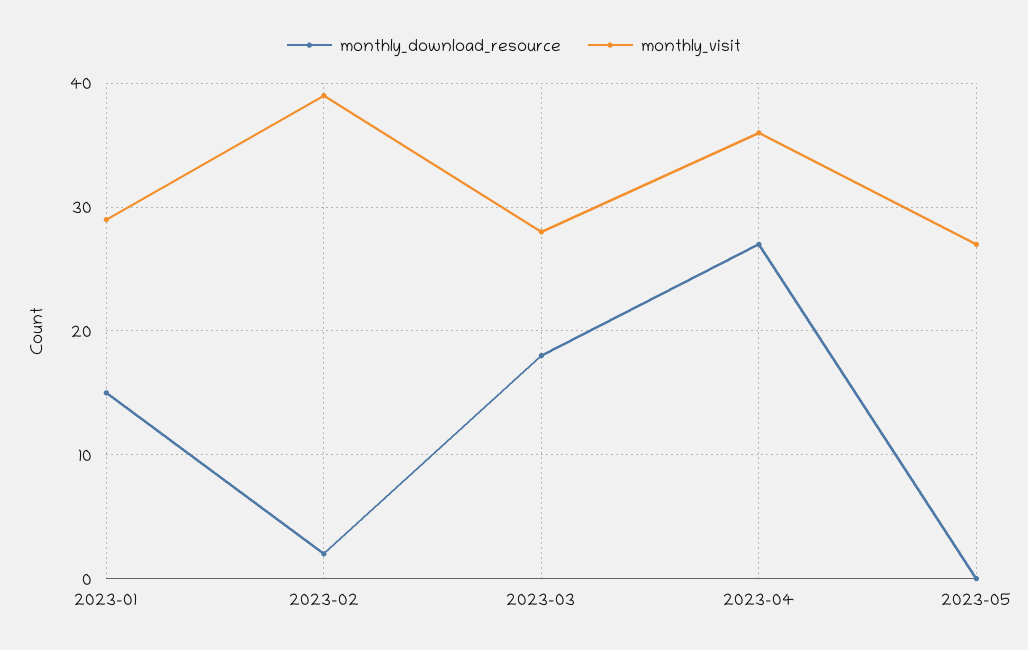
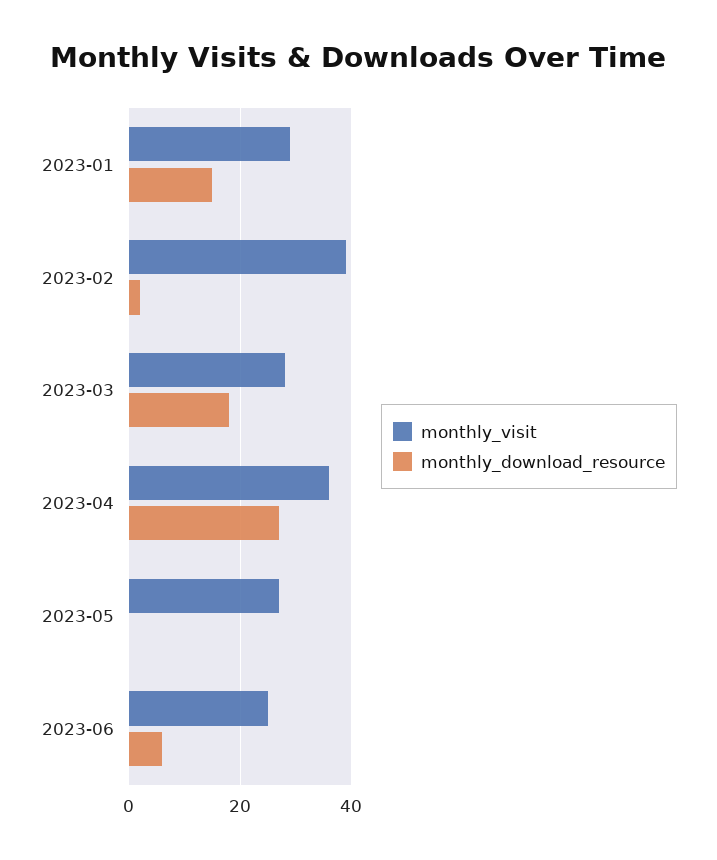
monthly_visit, 2023-06: none -> 25
monthly_download_resource, 2023-06: none -> 5

